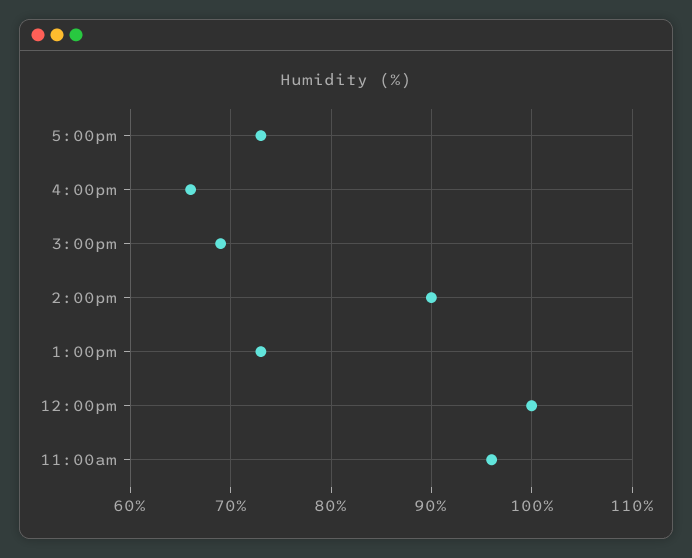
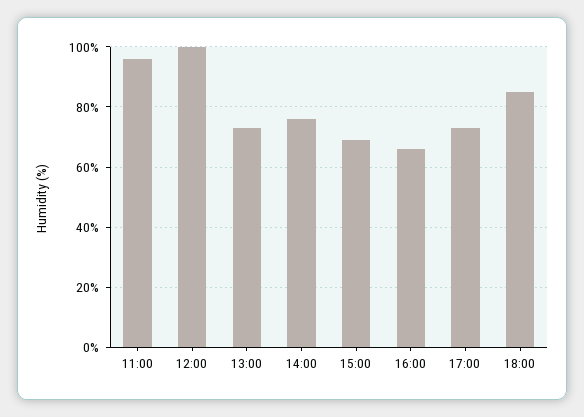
2:00pm: 90 -> 75
18:00: none -> 85

